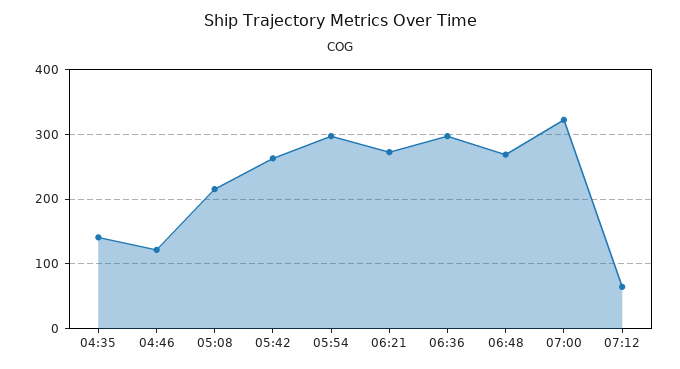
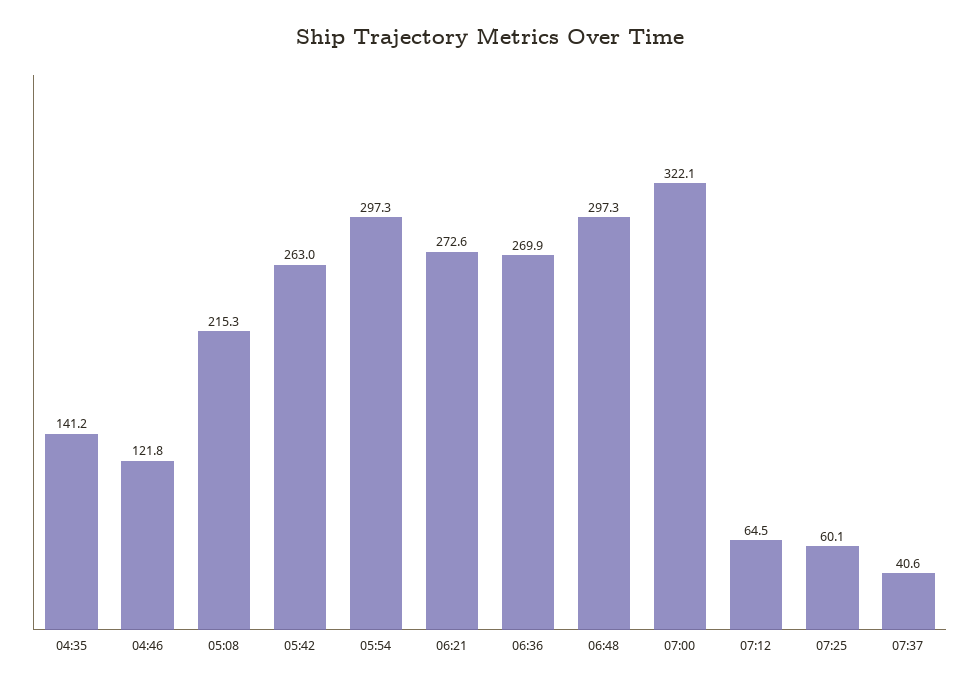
06:36: 300 -> 269.9
06:48: 270 -> 297.3
07:25: none -> 60.1
07:37: none -> 40.6

